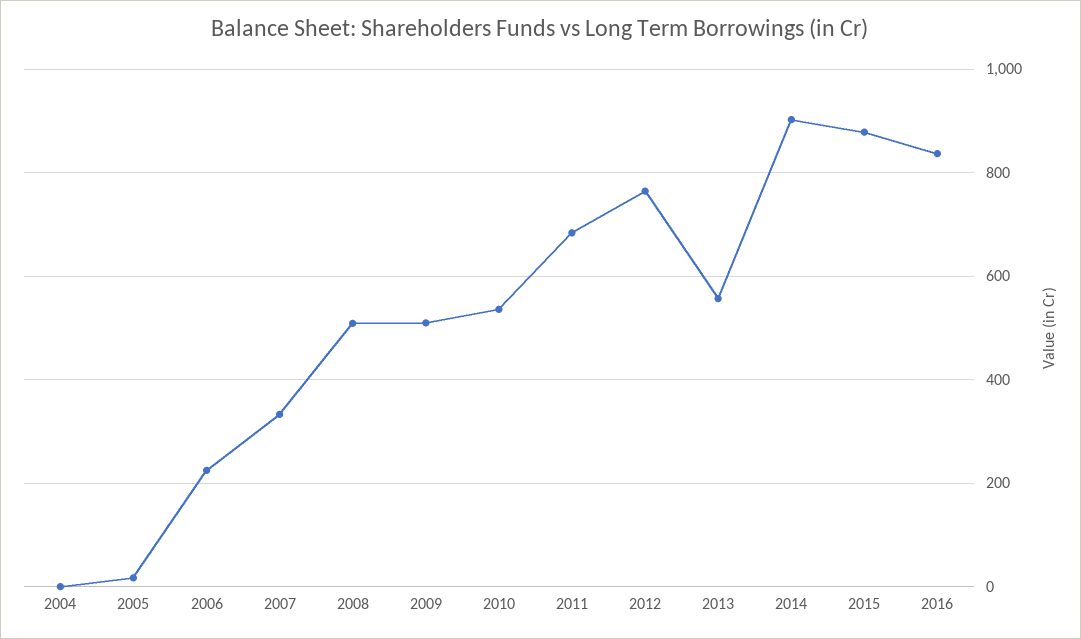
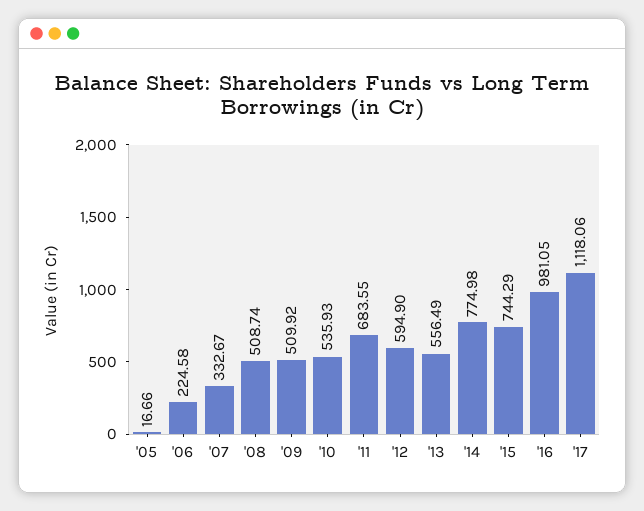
2004: 0 -> none
2012: 760 -> 594.9
2014: 900 -> 774.98
2015: 880 -> 744.29
2016: 840 -> 981.05
'17: none -> 1118.06

